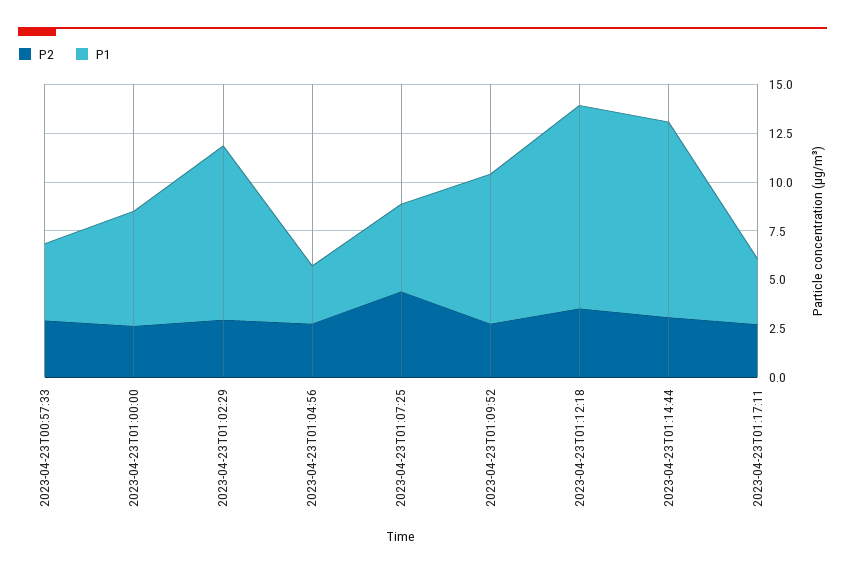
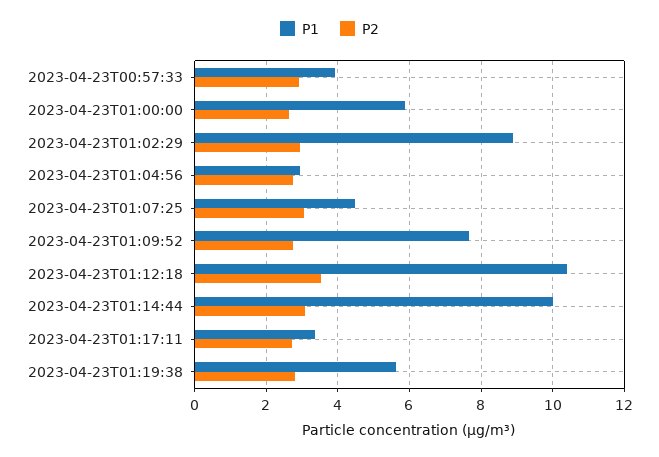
P2, 2023-04-23T01:07:25: 4.5 -> 3
P1, 2023-04-23T01:19:38: none -> 5.6
P2, 2023-04-23T01:19:38: none -> 2.8

